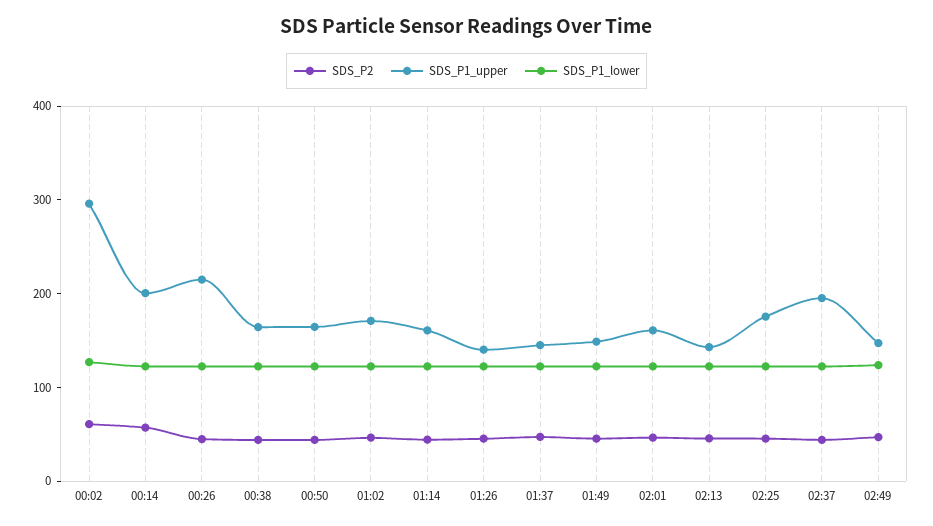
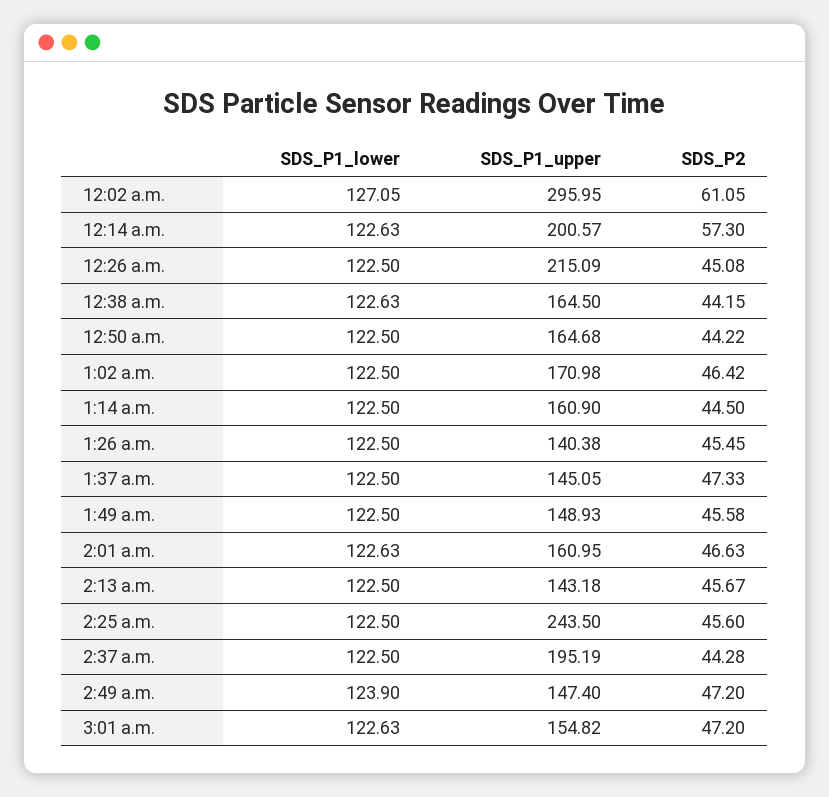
SDS_P1_upper, 02:25: 180 -> 243.5
SDS_P1_lower, 3:01 a.m.: none -> 122.63
SDS_P1_upper, 3:01 a.m.: none -> 154.82
SDS_P2, 3:01 a.m.: none -> 47.2

